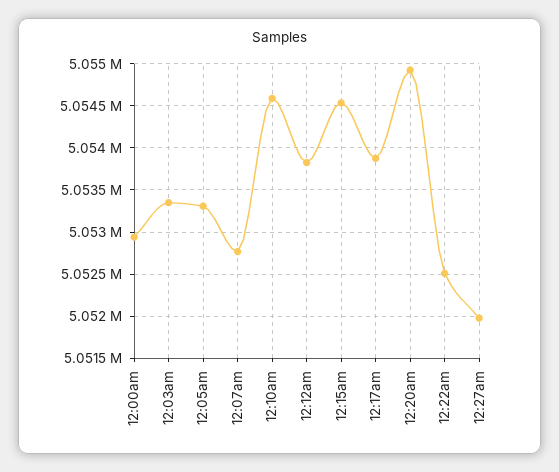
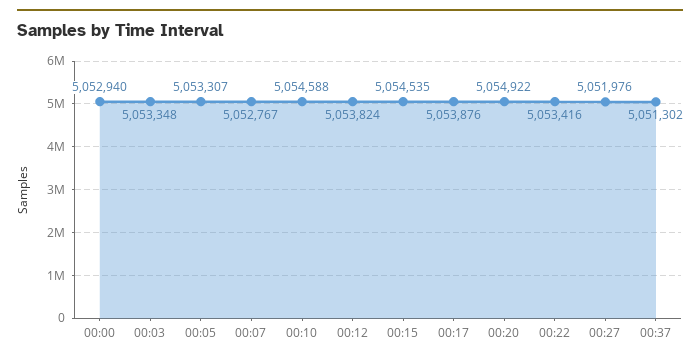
12:22am: 5052500 -> 5053416
00:37: none -> 5051302

